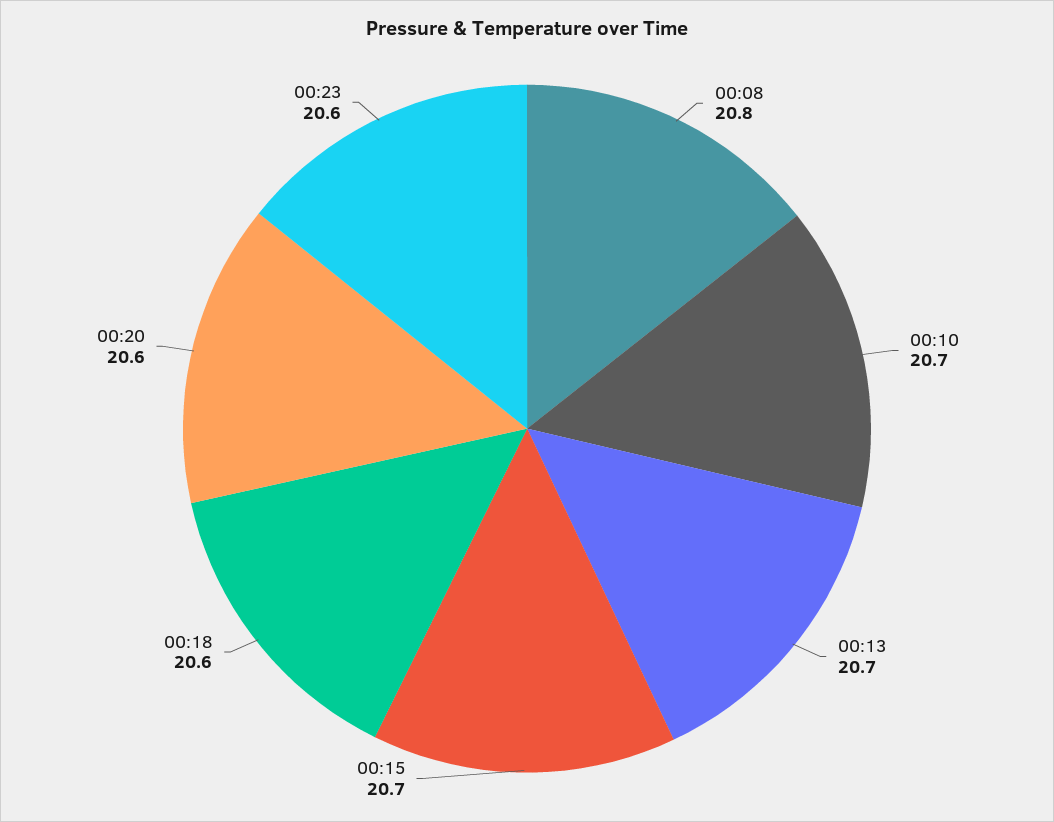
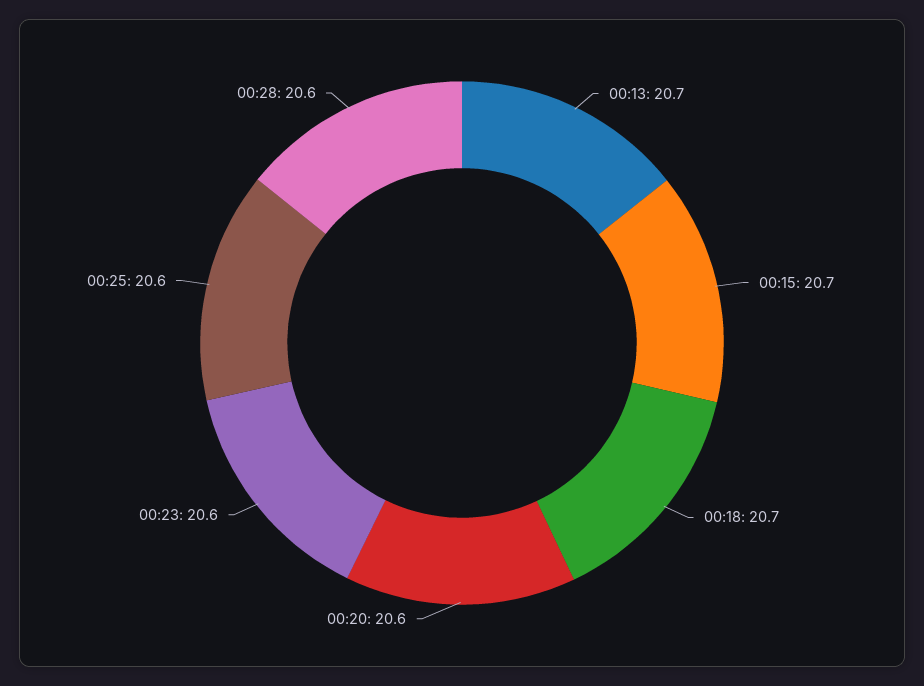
00:08: 20.8 -> none
00:10: 20.7 -> none
00:18: 20.6 -> 20.7
00:25: none -> 20.6
00:28: none -> 20.6

